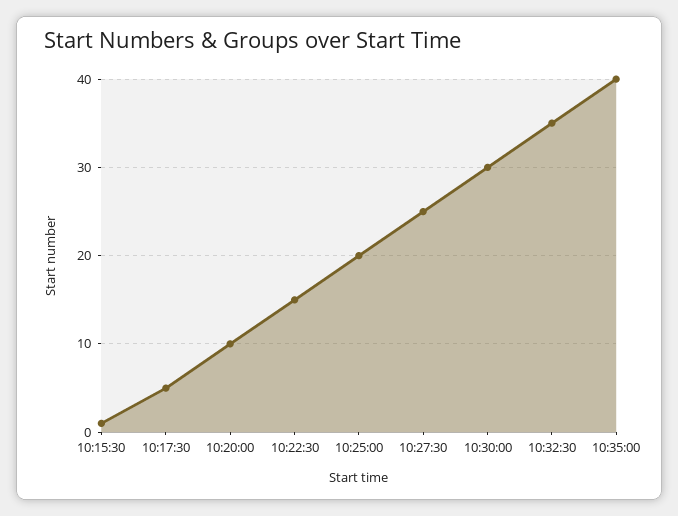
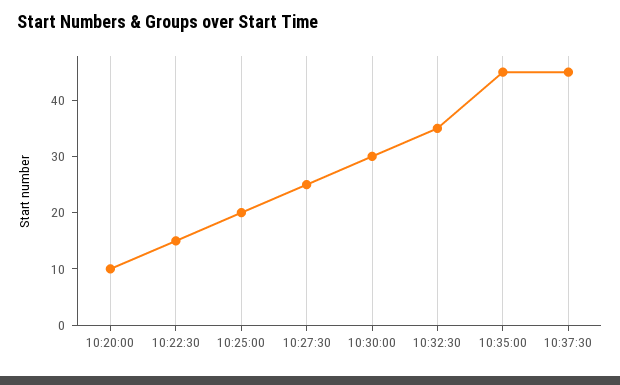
10:15:30: 1 -> none
10:17:30: 5 -> none
10:35:00: 40 -> 45
10:37:30: none -> 45

